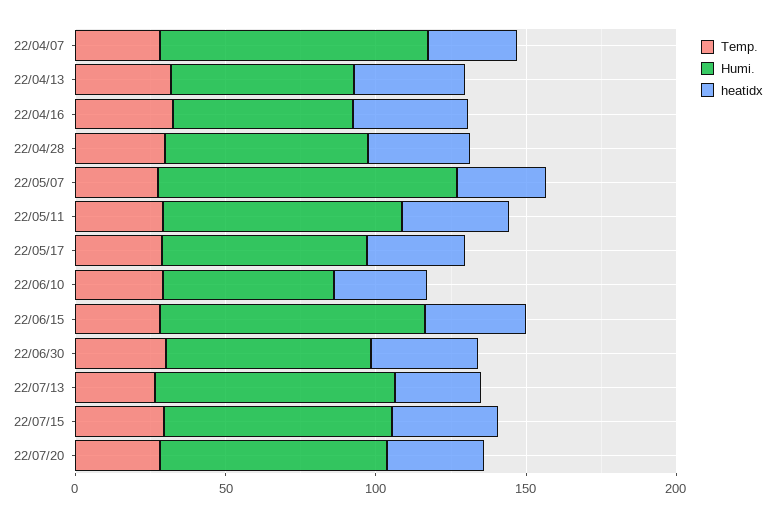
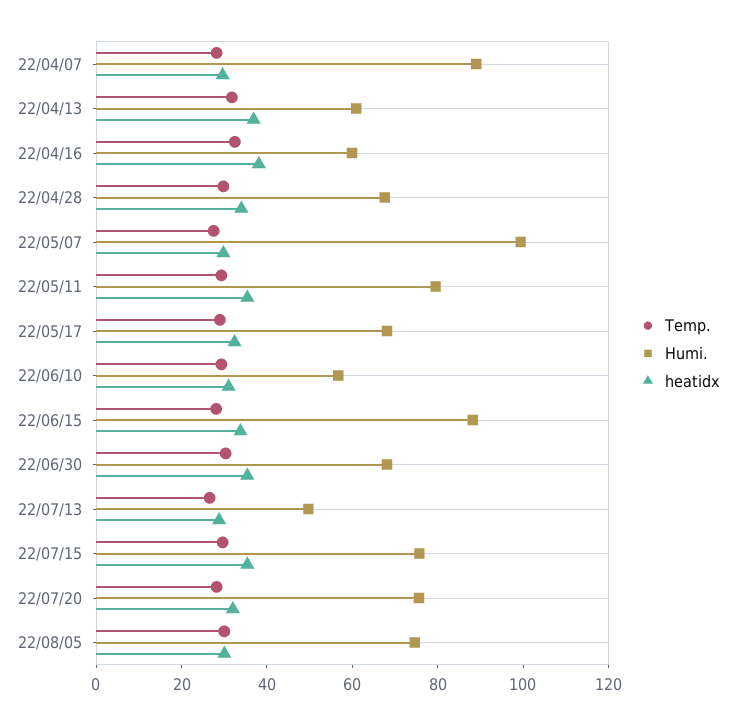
Humi., 22/07/13: 80 -> 50
Temp., 22/08/05: none -> 30
Humi., 22/08/05: none -> 75
heatidx, 22/08/05: none -> 30

